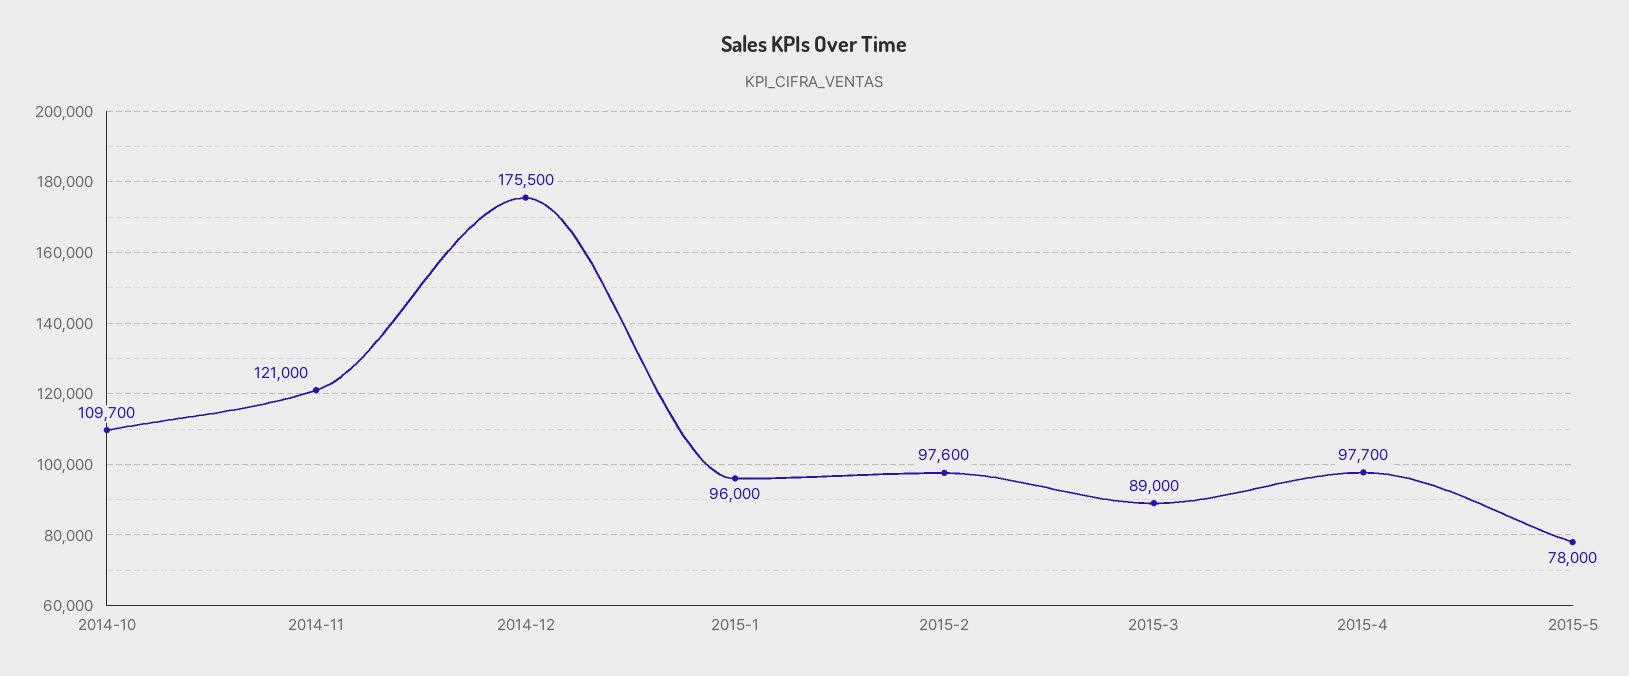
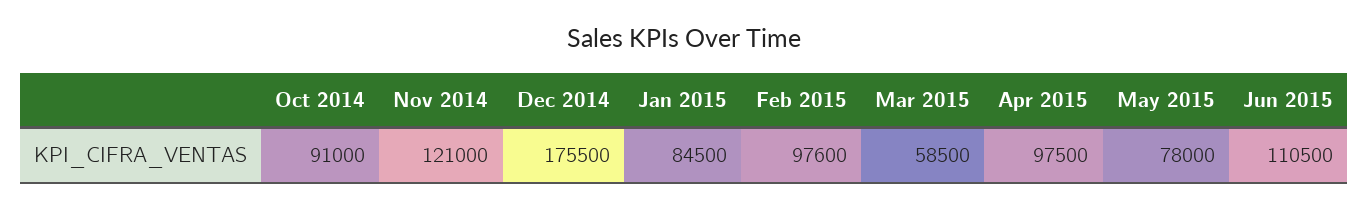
2014-10: 109700 -> 91000
2015-1: 96000 -> 84500
2015-3: 89000 -> 58500
2015-4: 97700 -> 97500
Jun 2015: none -> 110500

